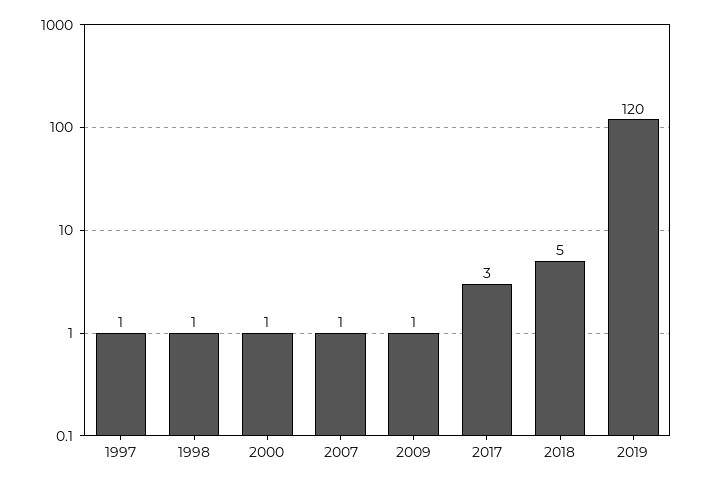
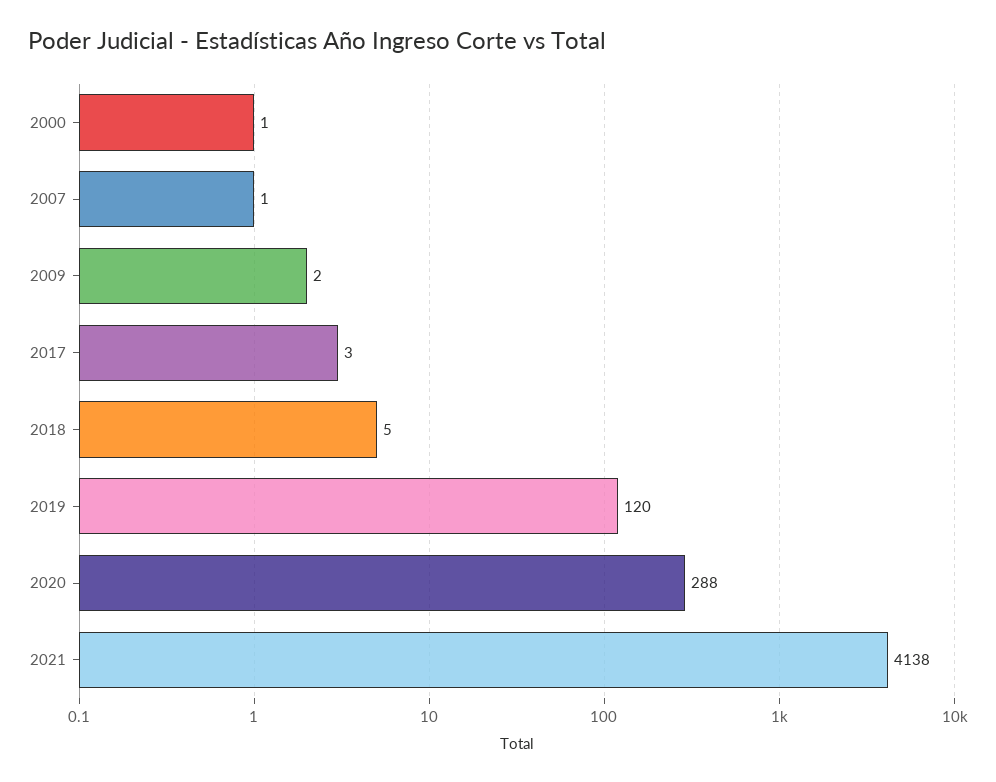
1997: 1 -> none
1998: 1 -> none
2009: 1 -> 2
2020: none -> 288
2021: none -> 4138

